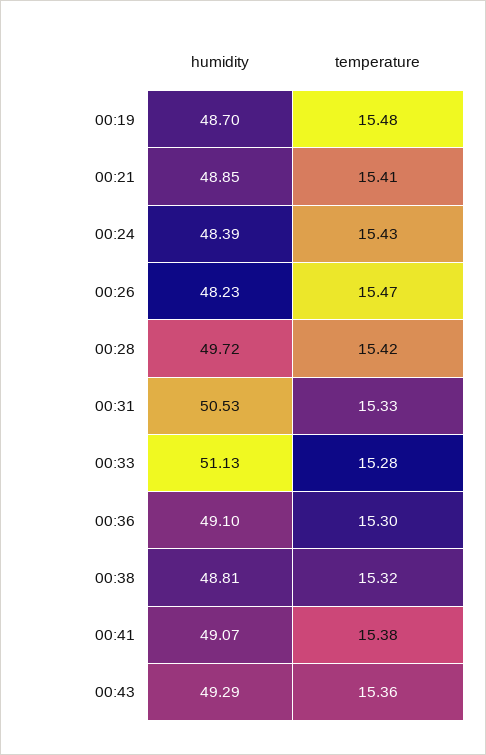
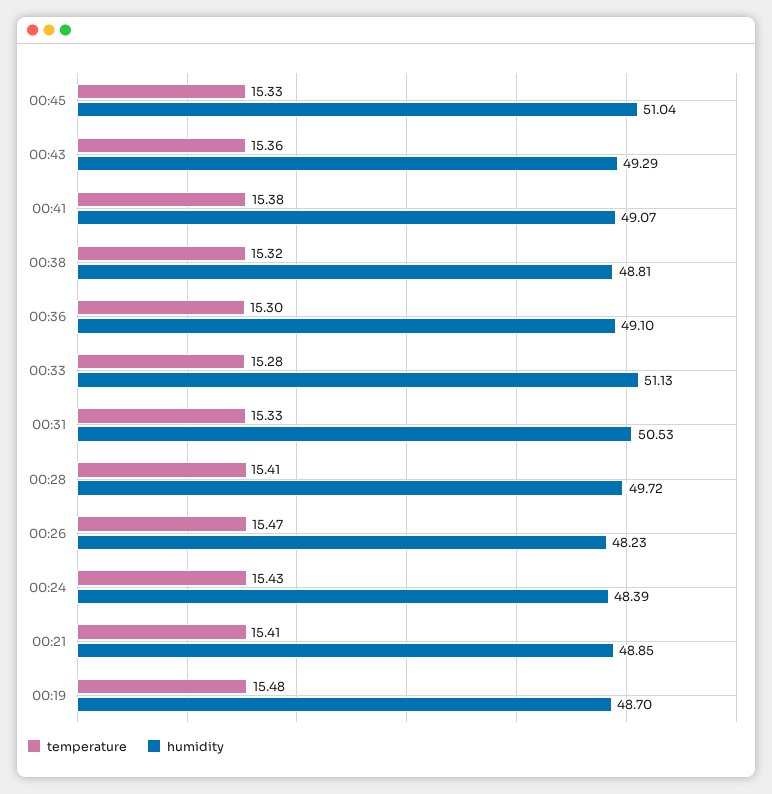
temperature, 00:28: 15.42 -> 15.41
temperature, 00:45: none -> 15.33
humidity, 00:45: none -> 51.04

